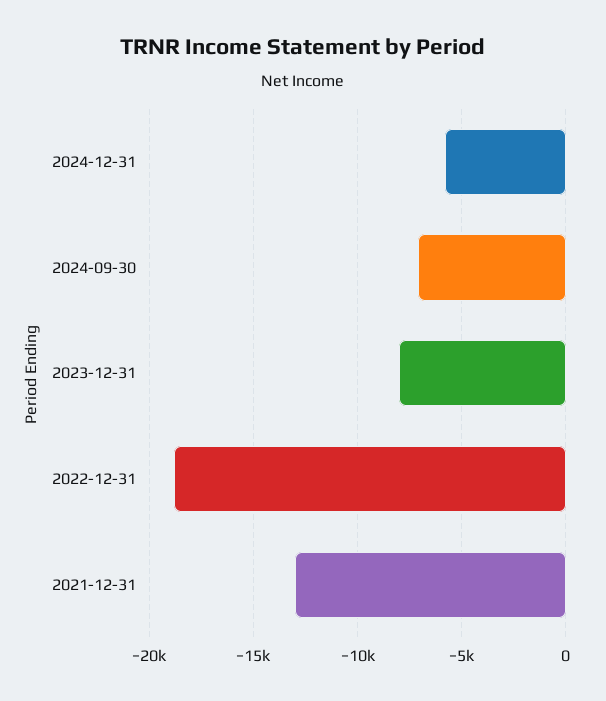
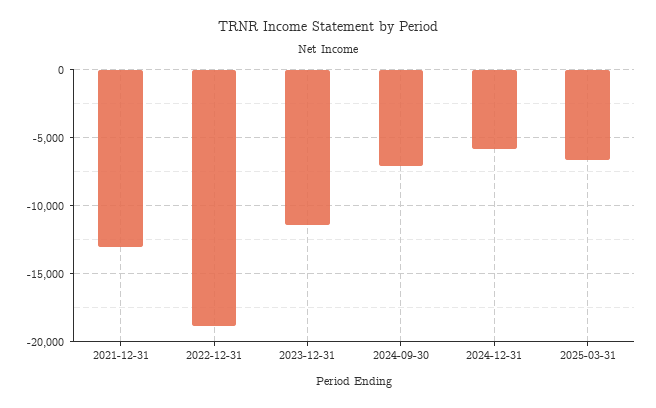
2023-12-31: -8000 -> -11500
2025-03-31: none -> -6500

